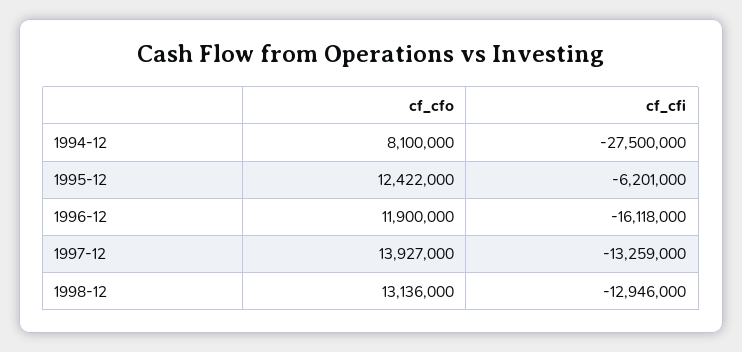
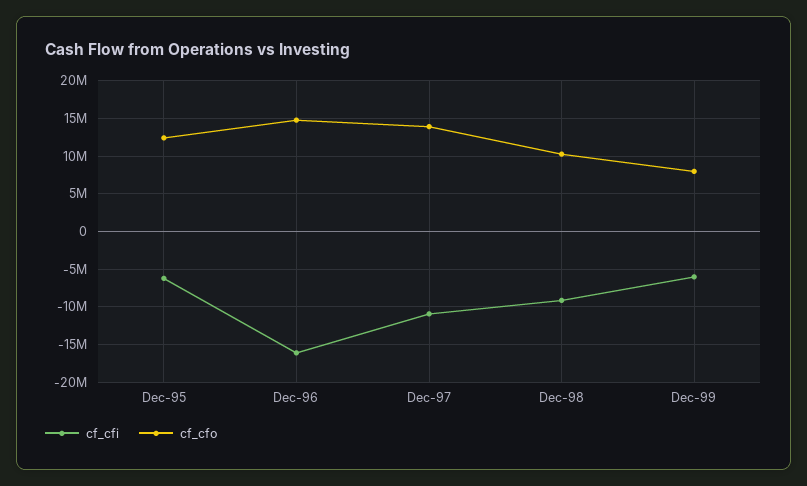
cf_cfo, 1994-12: 8100000 -> none
cf_cfi, 1994-12: -27500000 -> none
cf_cfo, 1996-12: 11900000 -> 15000000
cf_cfi, 1997-12: -13259000 -> -11000000
cf_cfo, 1998-12: 13136000 -> 10000000
cf_cfi, 1998-12: -12946000 -> -9000000
cf_cfi, Dec-99: none -> -6000000
cf_cfo, Dec-99: none -> 8000000

